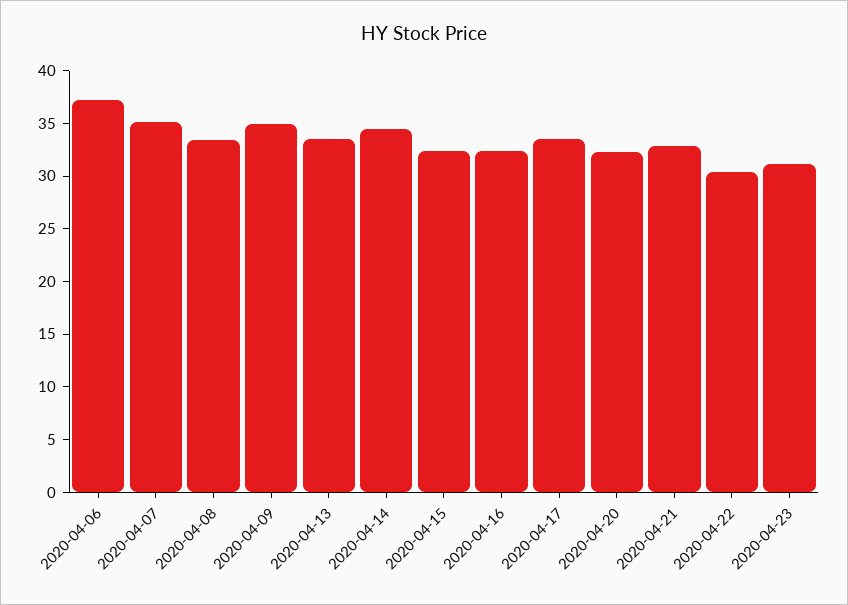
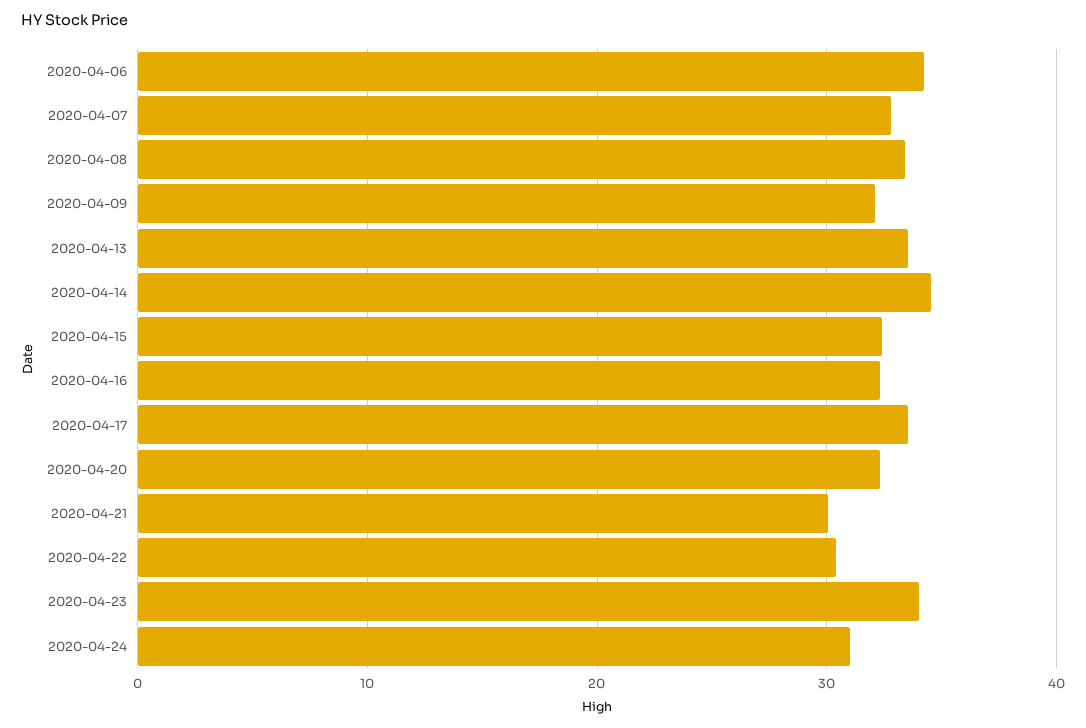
2020-04-06: 37 -> 34
2020-04-07: 35 -> 33
2020-04-09: 35 -> 32
2020-04-21: 33 -> 30
2020-04-23: 31 -> 34
2020-04-24: none -> 31

